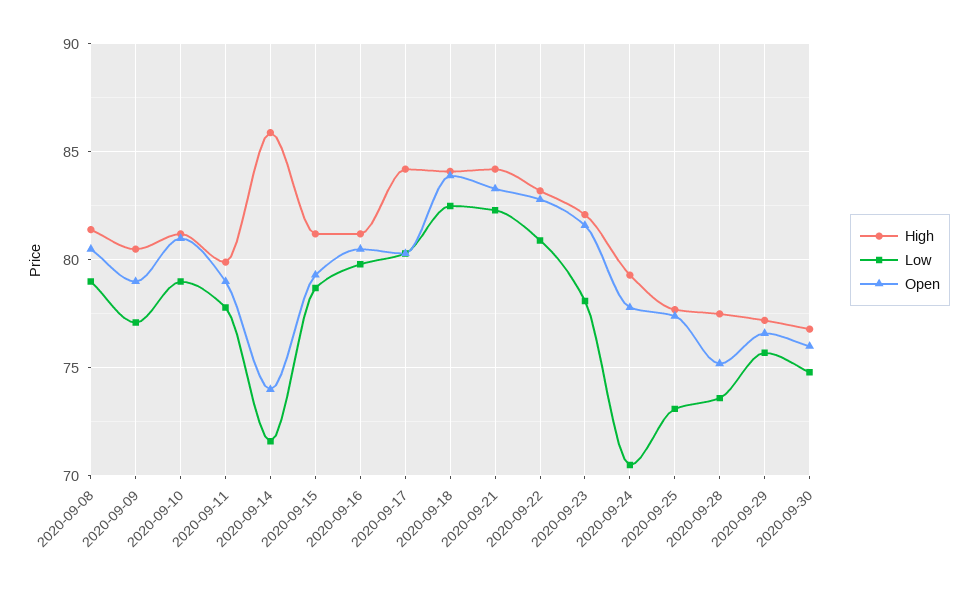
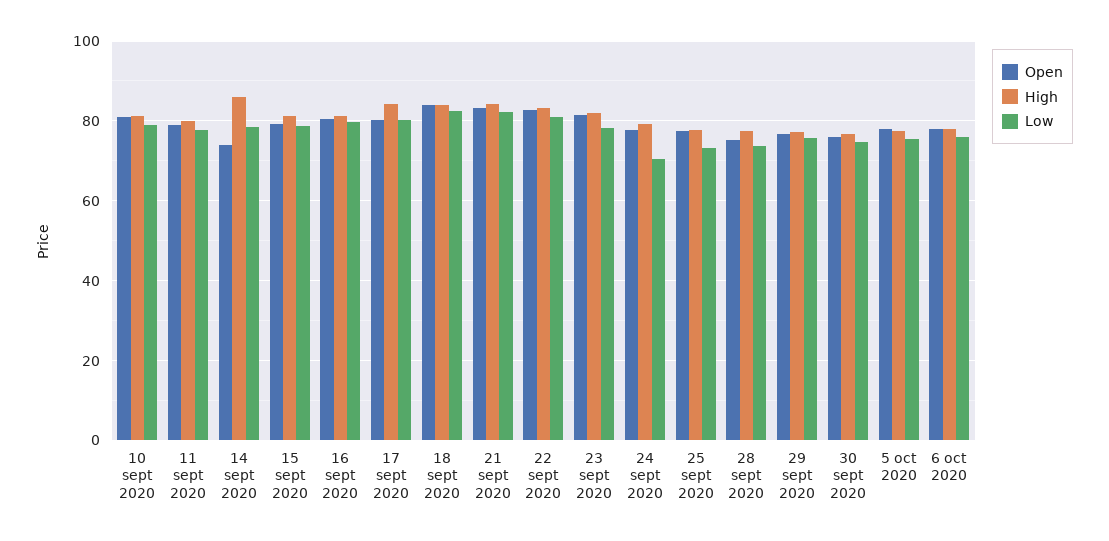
High, 2020-09-08: 81.5 -> none
Low, 2020-09-08: 79 -> none
Open, 2020-09-08: 80.5 -> none
High, 2020-09-09: 80.5 -> none
Low, 2020-09-09: 77 -> none
Open, 2020-09-09: 79 -> none
Low, 2020-09-14: 71.5 -> 78
Open, 5 oct 2020: none -> 78
High, 5 oct 2020: none -> 78
Low, 5 oct 2020: none -> 76
Open, 6 oct 2020: none -> 78
High, 6 oct 2020: none -> 78
Low, 6 oct 2020: none -> 76

